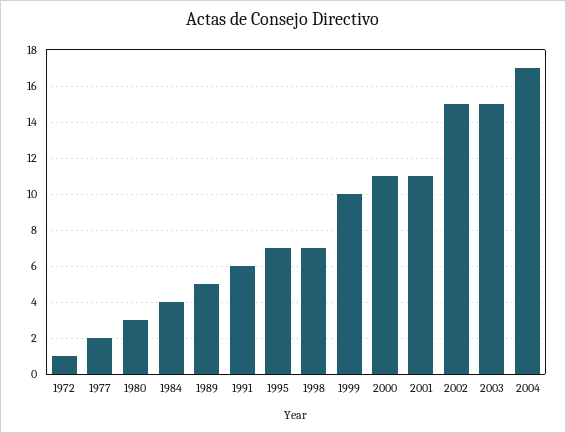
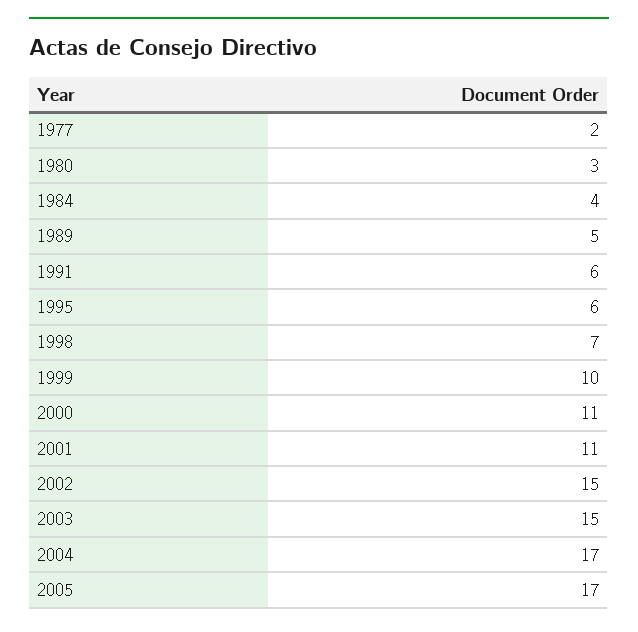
1972: 1 -> none
1995: 7 -> 6
2005: none -> 17

